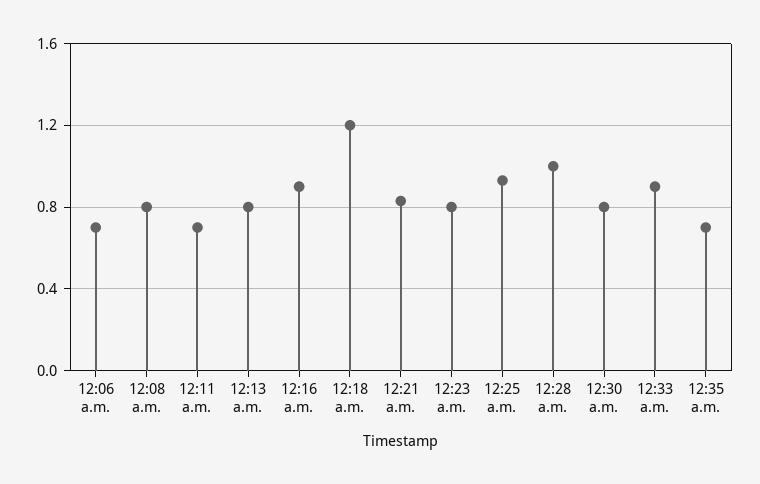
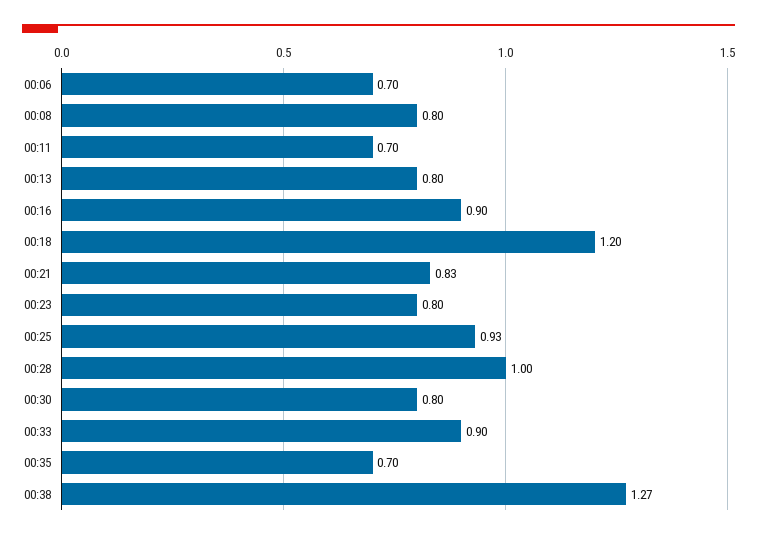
00:38: none -> 1.27

